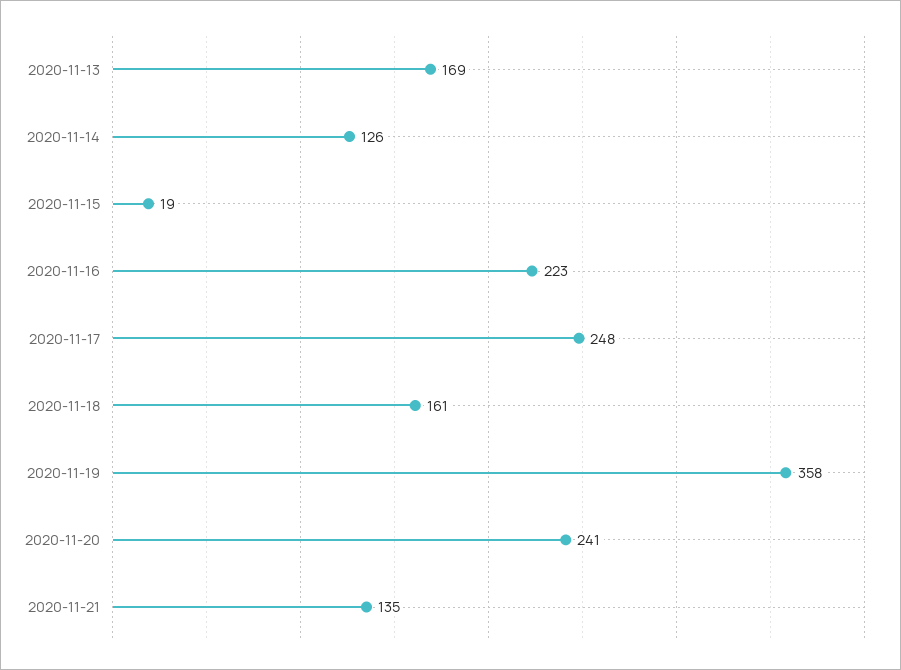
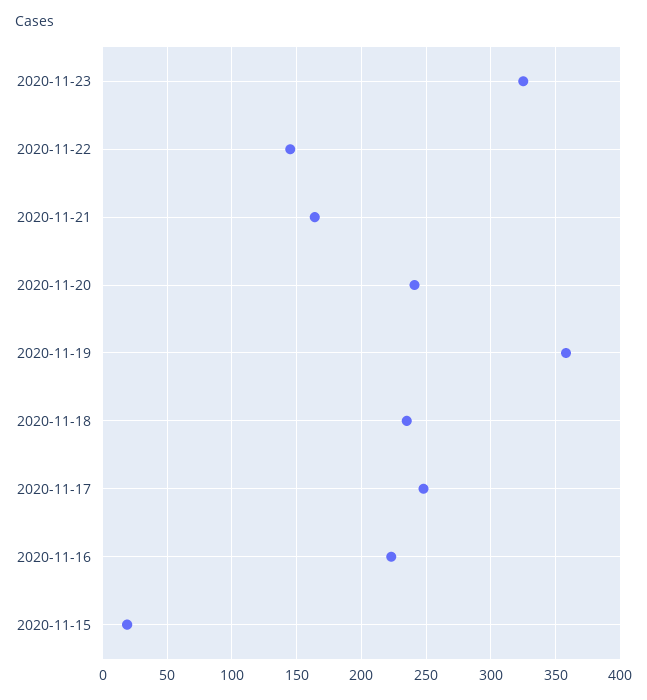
2020-11-13: 169 -> none
2020-11-14: 126 -> none
2020-11-18: 161 -> 235
2020-11-21: 135 -> 165
2020-11-23: none -> 325
2020-11-22: none -> 145

